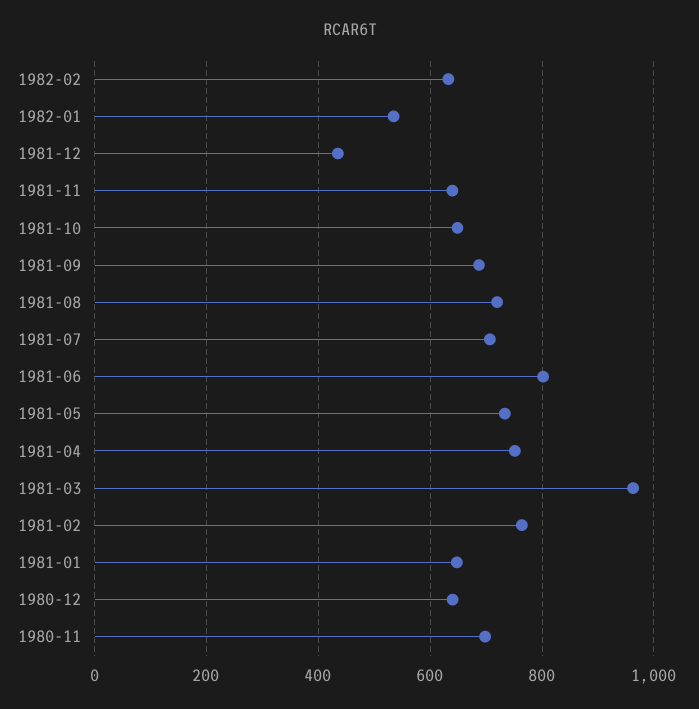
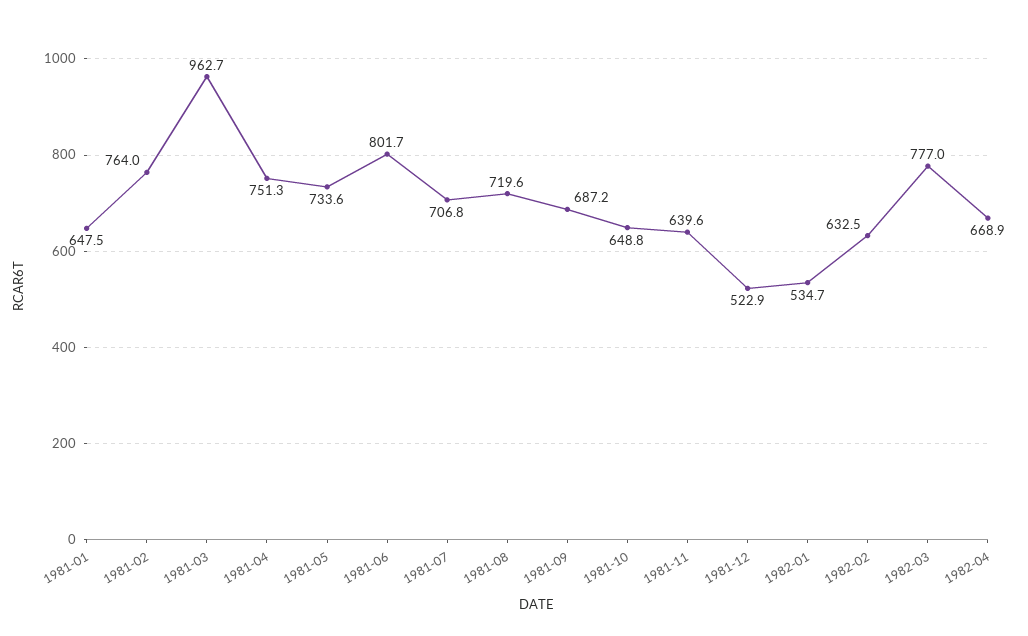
1981-12: 440 -> 522.9
1980-12: 640 -> none
1980-11: 700 -> none
1982-03: none -> 777
1982-04: none -> 668.9

